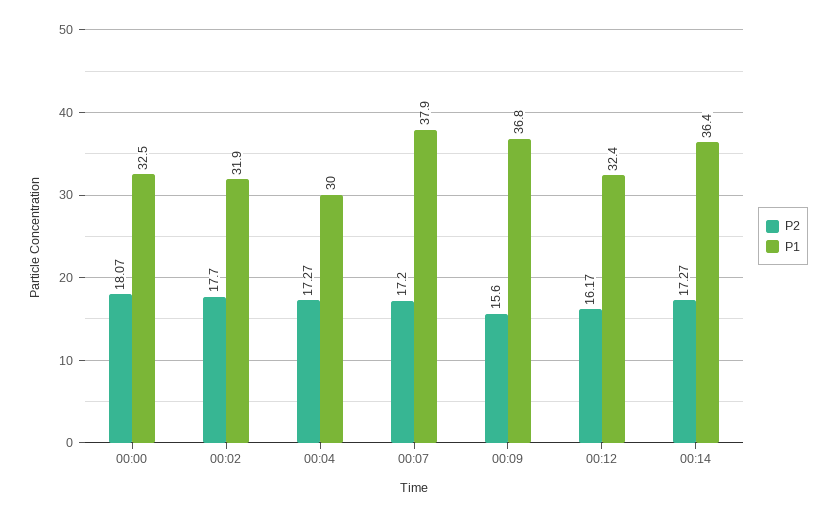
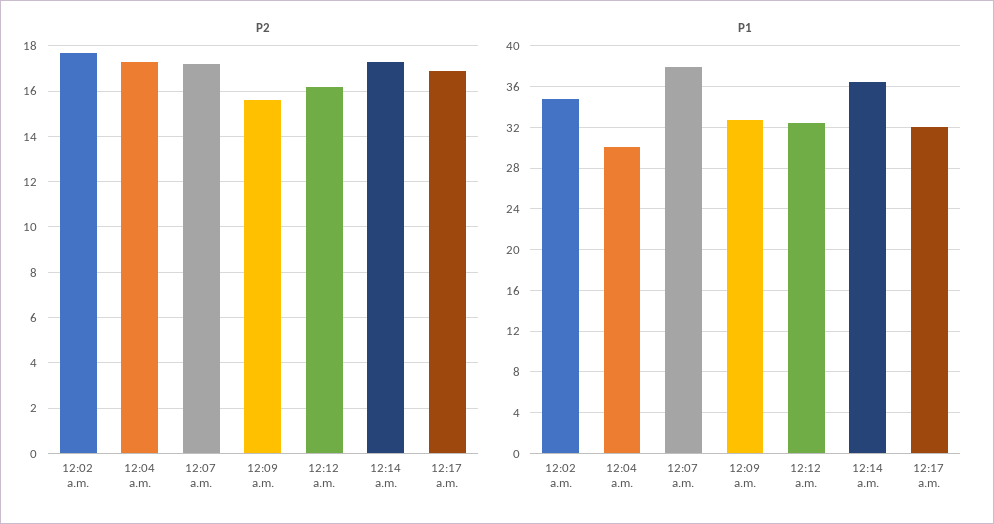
P2, 00:00: 18.07 -> none
P1, 00:00: 32.5 -> none
P1, 00:02: 31.9 -> 35
P1, 00:09: 36.8 -> 33
P2, 12:17 a.m.: none -> 17
P1, 12:17 a.m.: none -> 32

